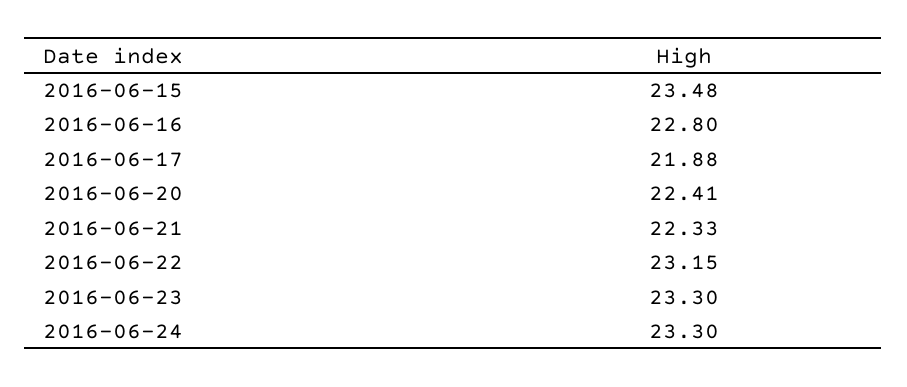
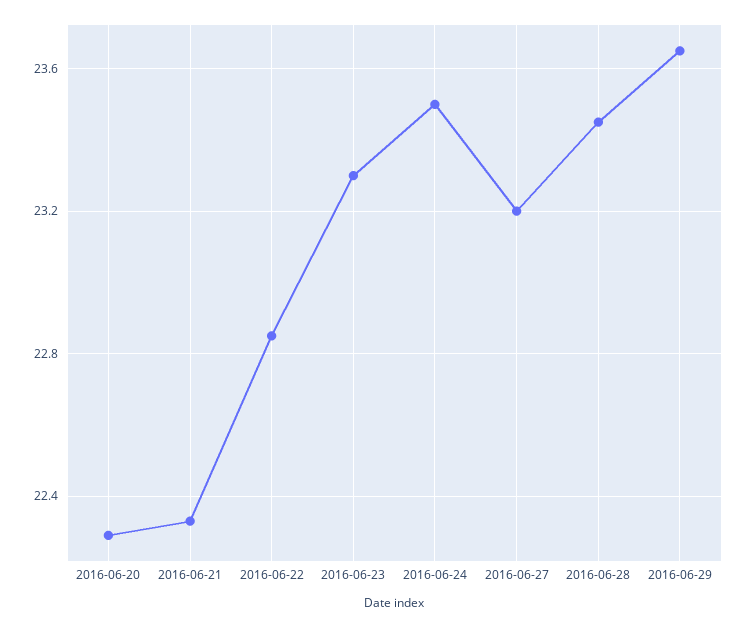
2016-06-15: 23.48 -> none
2016-06-16: 22.8 -> none
2016-06-17: 21.88 -> none
2016-06-20: 22.41 -> 22.3
2016-06-22: 23.15 -> 22.85
2016-06-24: 23.3 -> 23.5
2016-06-27: none -> 23.2
2016-06-28: none -> 23.45
2016-06-29: none -> 23.65

